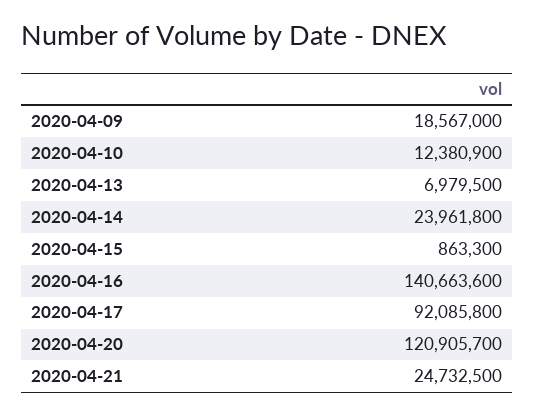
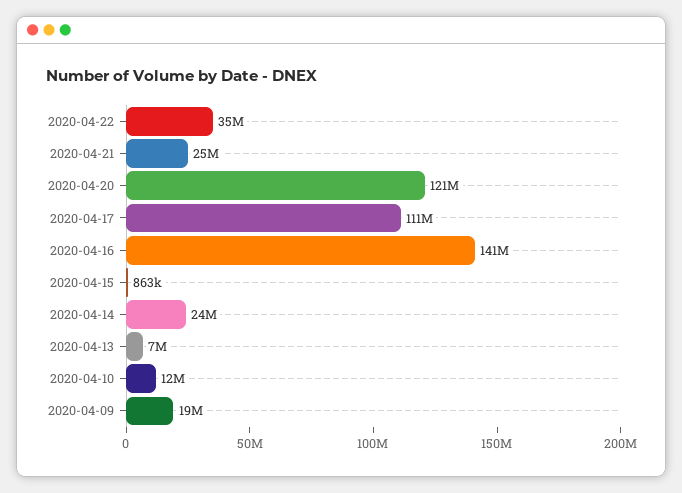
2020-04-17: 92085800 -> 111000000
2020-04-22: none -> 35000000

